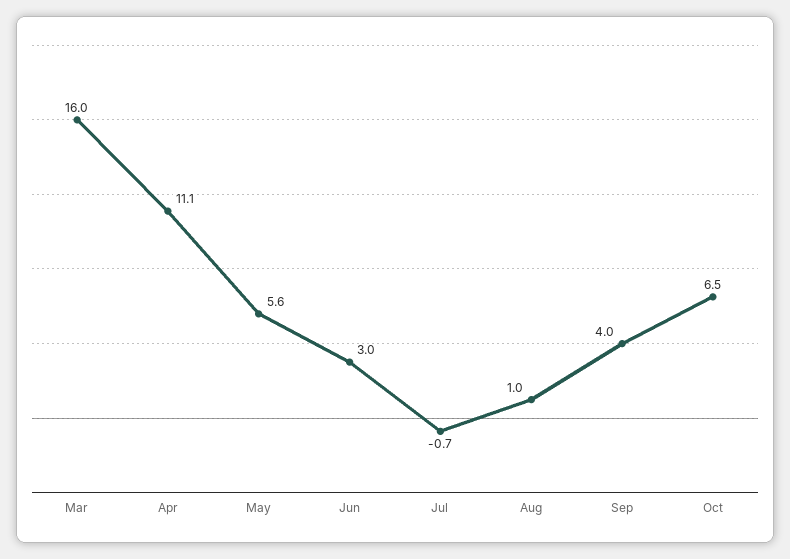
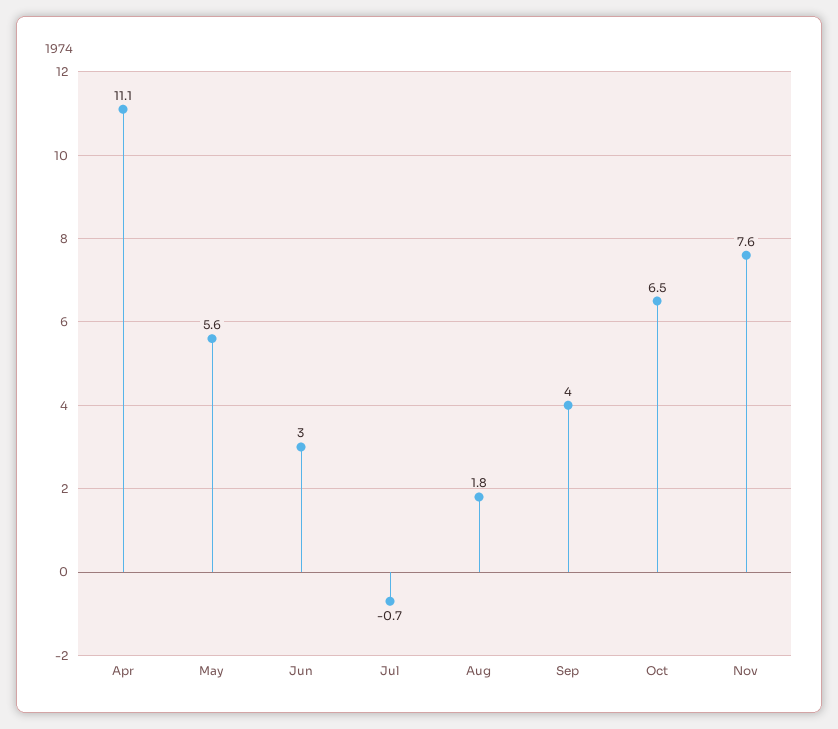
Mar: 16 -> none
Aug: 1 -> 1.8
Nov: none -> 7.6

